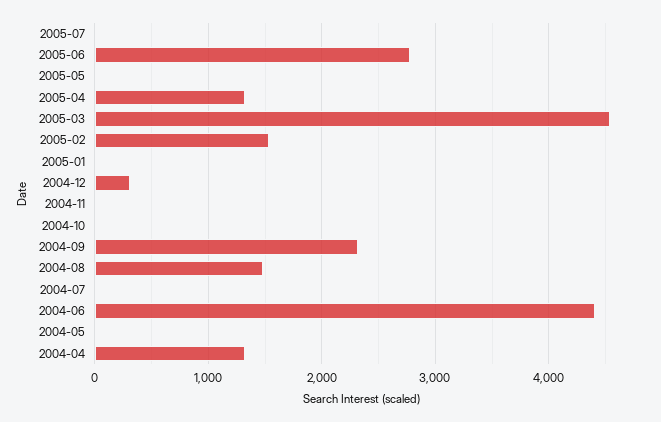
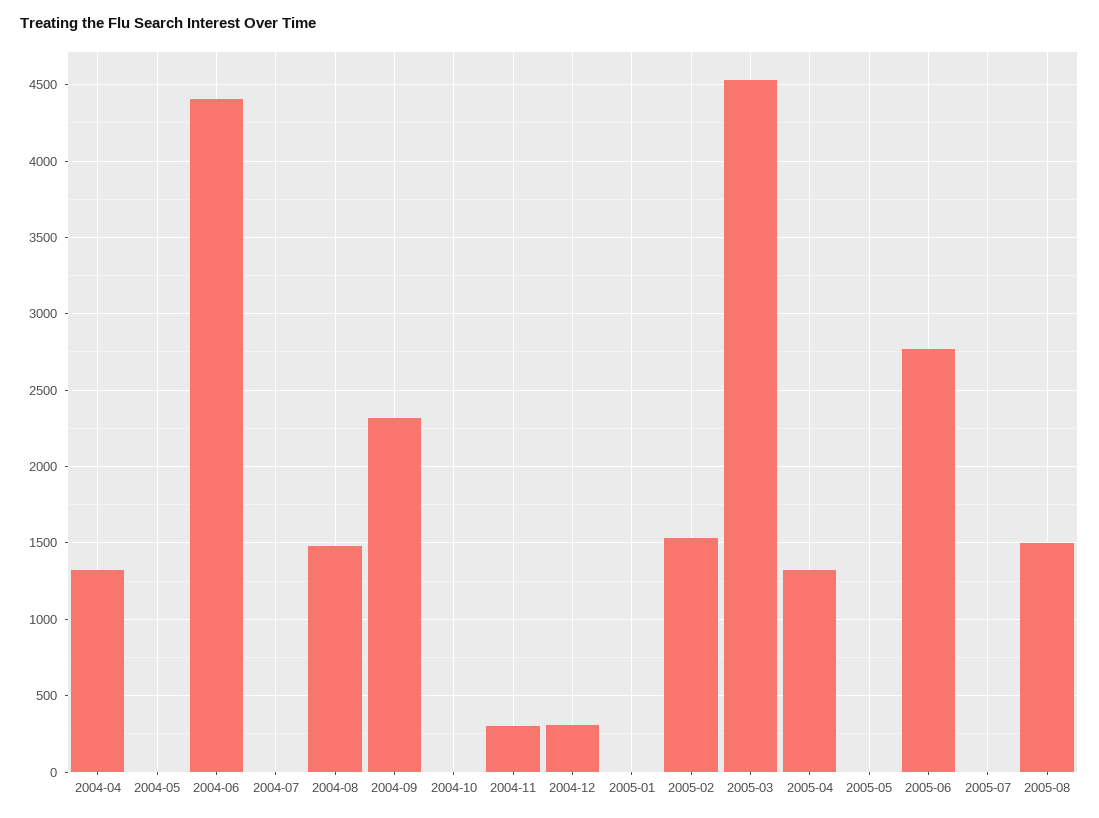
2004-11: 0 -> 300
2005-08: none -> 1500

